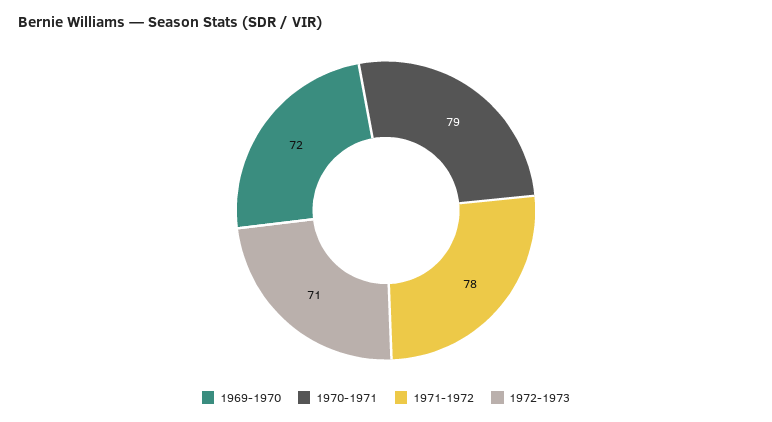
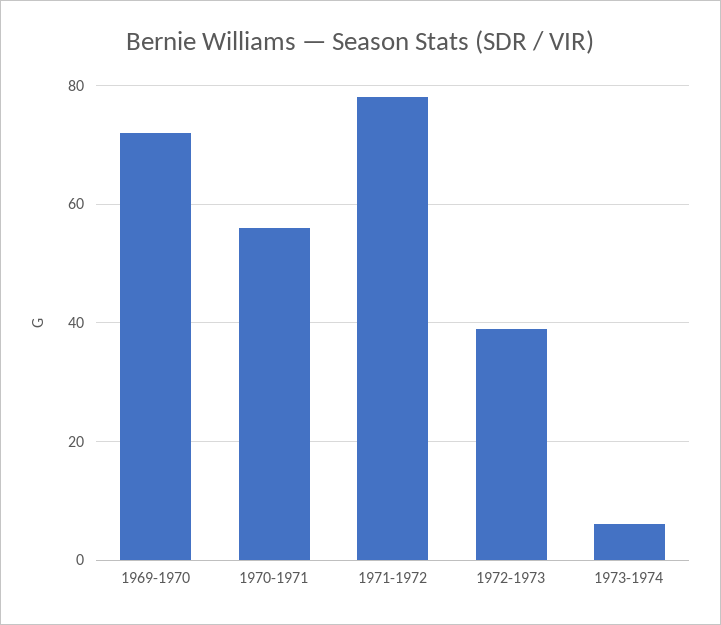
1970-1971: 79 -> 55
1972-1973: 71 -> 40
1973-1974: none -> 5

